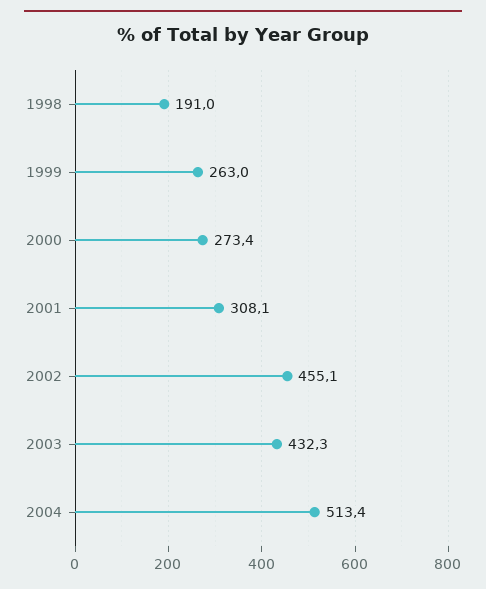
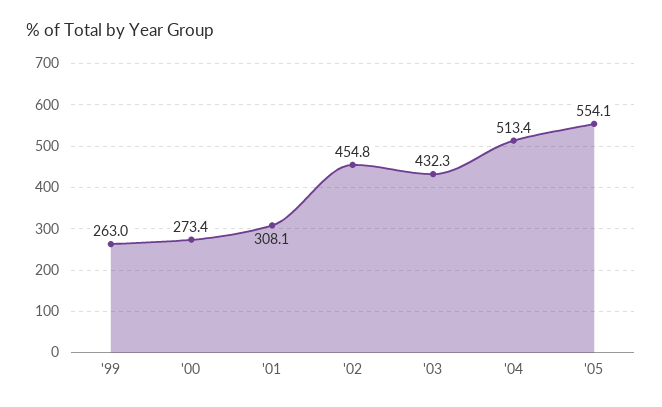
1998: 191 -> none
2002: 455.1 -> 454.8
'05: none -> 554.1

